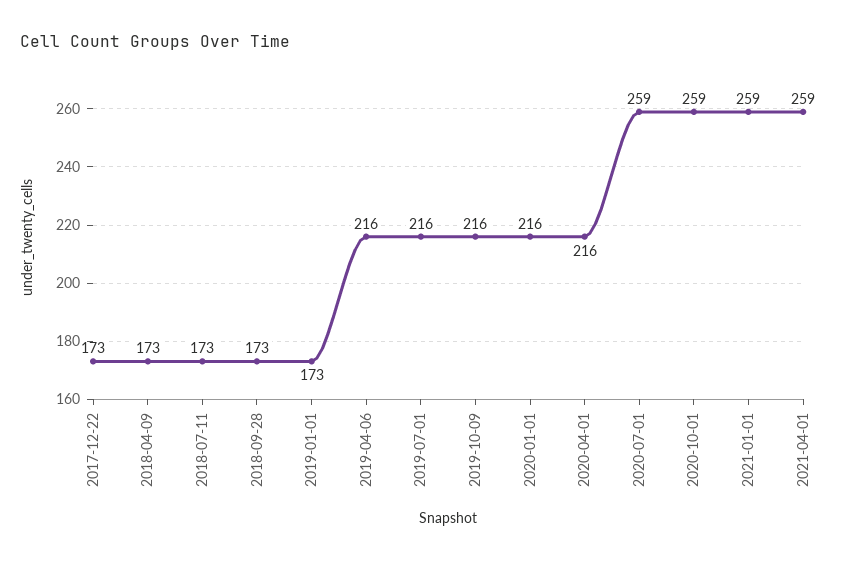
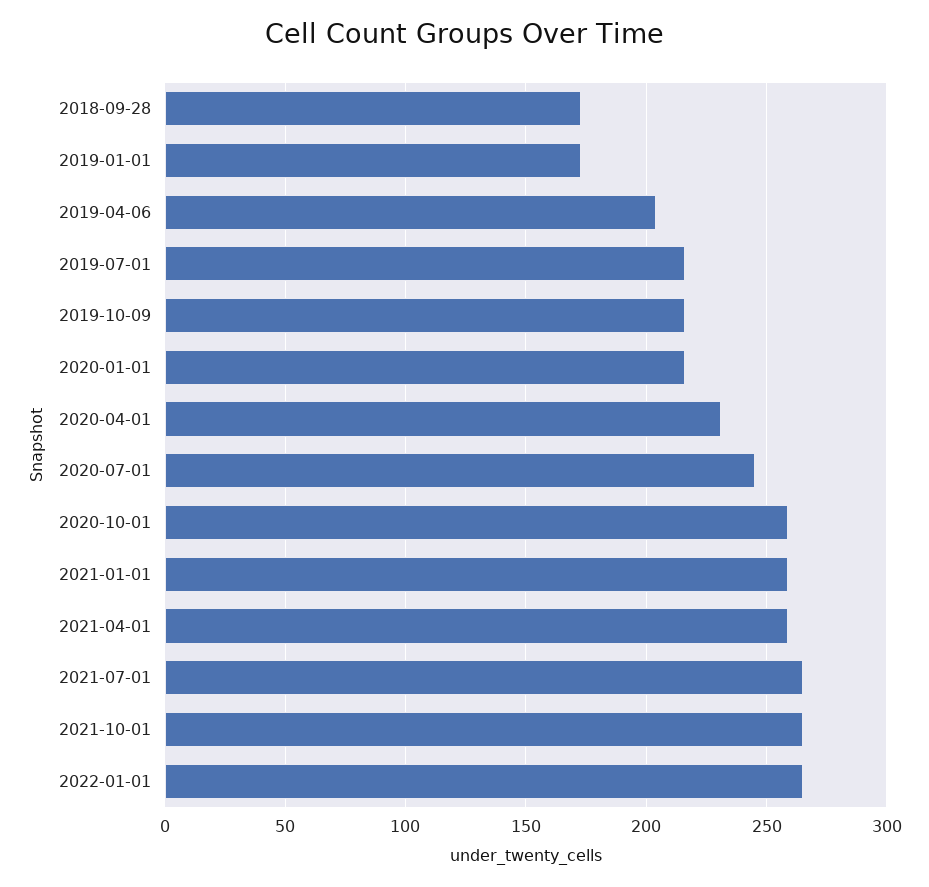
2017-12-22: 173 -> none
2018-04-09: 173 -> none
2018-07-11: 173 -> none
2019-04-06: 216 -> 205
2020-04-01: 216 -> 230
2020-07-01: 259 -> 245
2021-07-01: none -> 265
2021-10-01: none -> 265
2022-01-01: none -> 265

